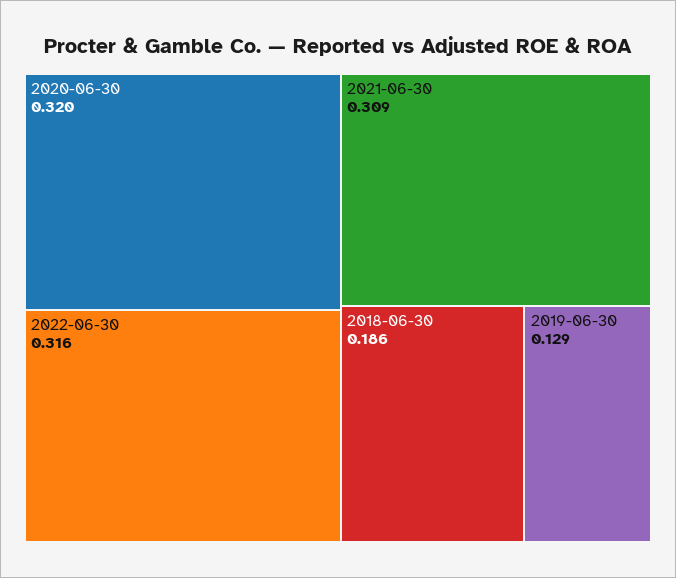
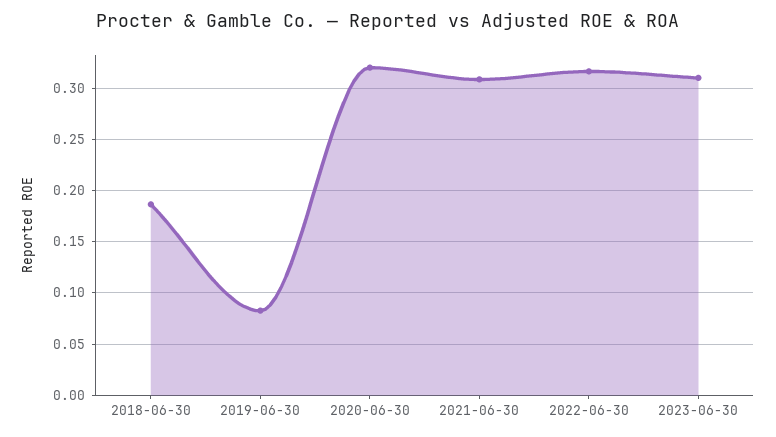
2019-06-30: 0.129 -> 0.08
2023-06-30: none -> 0.31

